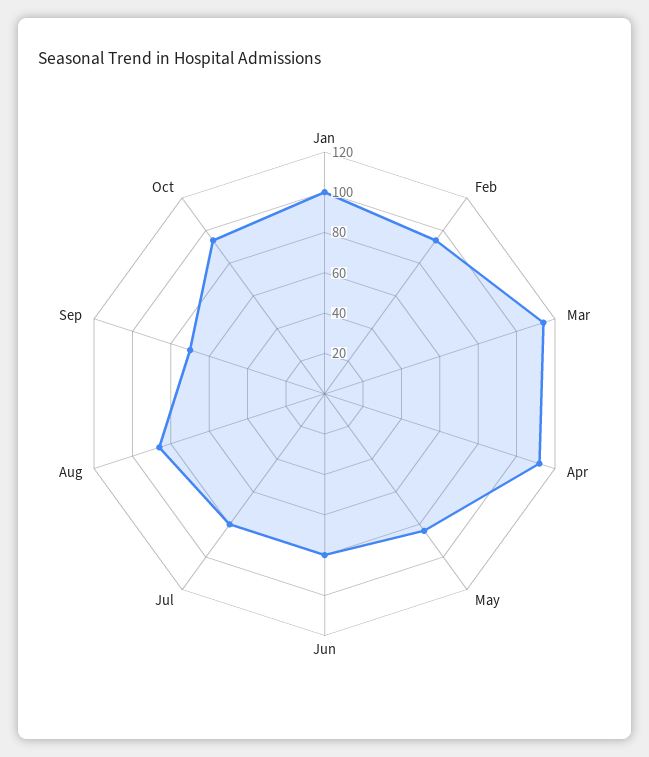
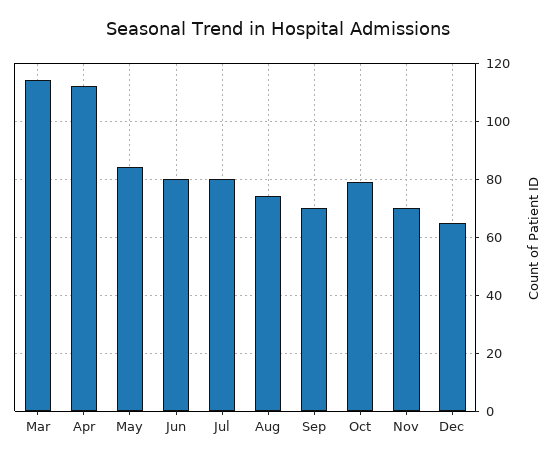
Jan: 100 -> none
Feb: 95 -> none
Aug: 85 -> 75
Oct: 95 -> 80
Nov: none -> 70
Dec: none -> 65

